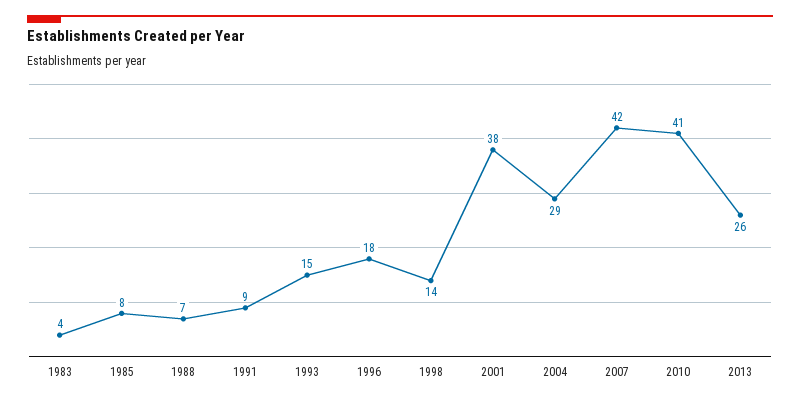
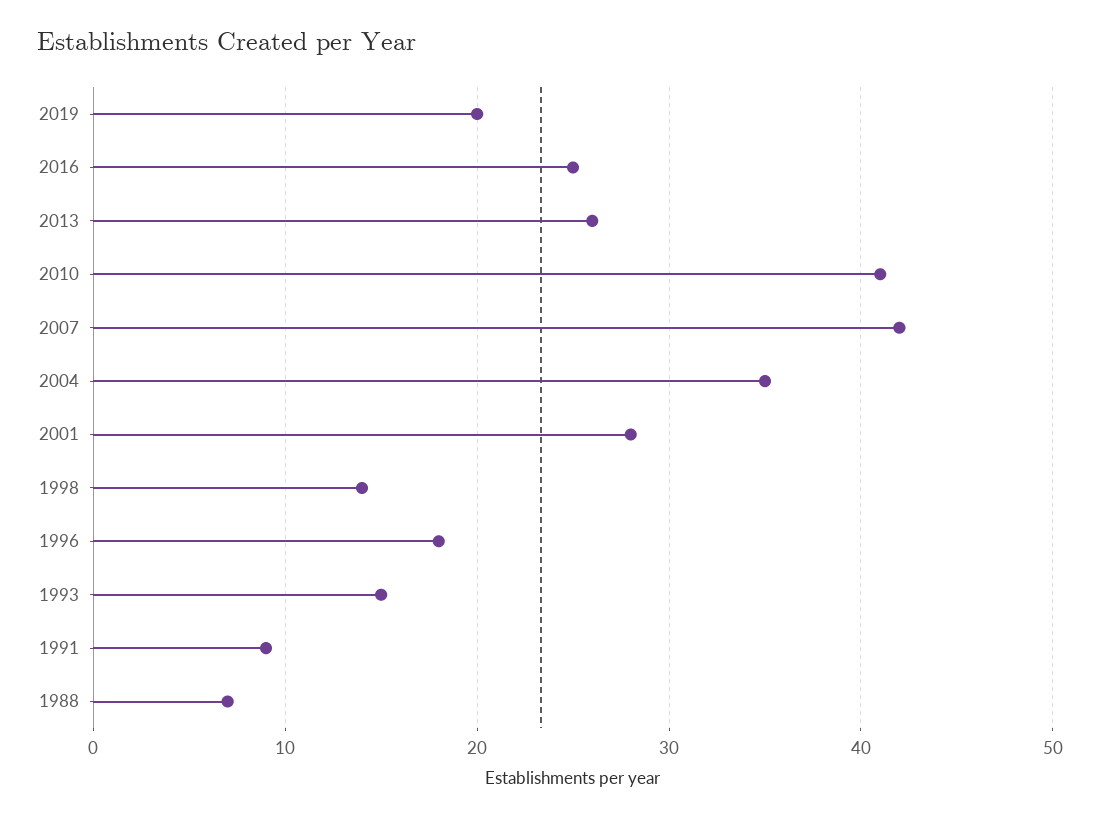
1983: 4 -> none
1985: 8 -> none
2001: 38 -> 28
2004: 29 -> 35
2019: none -> 20
2016: none -> 25

